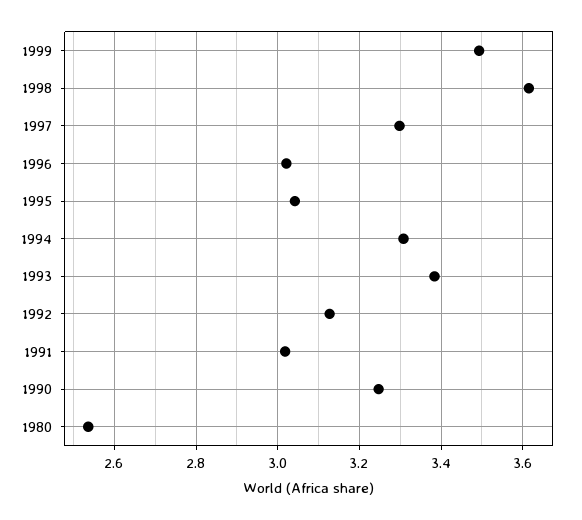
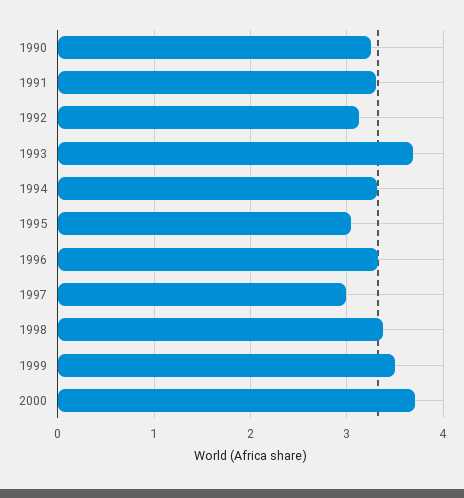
1998: 3.62 -> 3.4
1997: 3.3 -> 3
1996: 3.02 -> 3.3
1993: 3.38 -> 3.7
1991: 3.02 -> 3.3
1980: 2.54 -> none
2000: none -> 3.7

